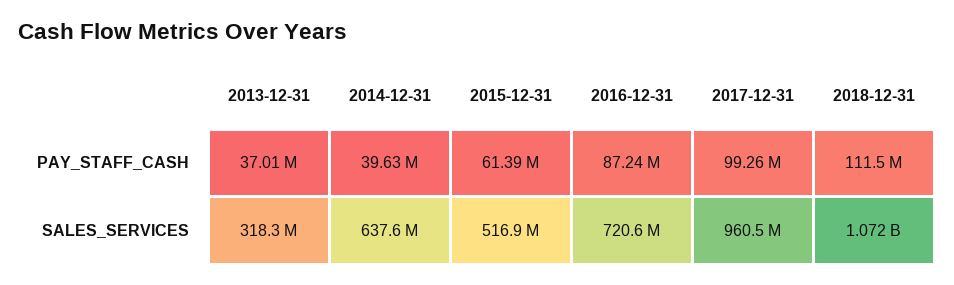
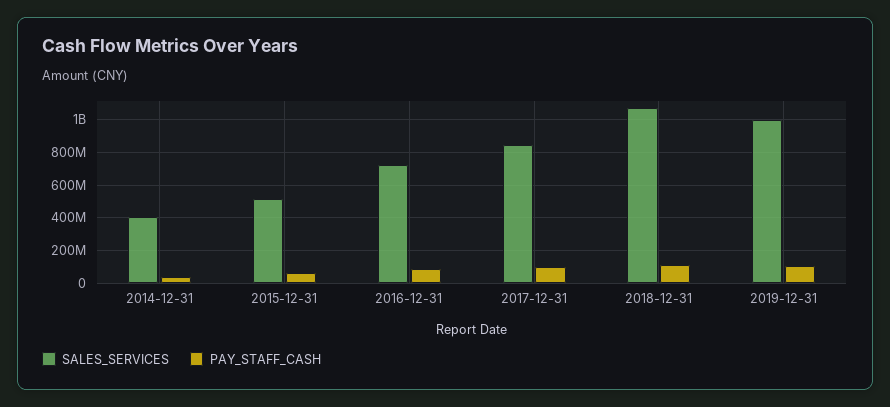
PAY_STAFF_CASH, 2013-12-31: 37010000 -> none
SALES_SERVICES, 2013-12-31: 318300000 -> none
SALES_SERVICES, 2014-12-31: 637600000 -> 400000000
SALES_SERVICES, 2017-12-31: 960500000 -> 850000000
SALES_SERVICES, 2019-12-31: none -> 1000000000
PAY_STAFF_CASH, 2019-12-31: none -> 100000000

